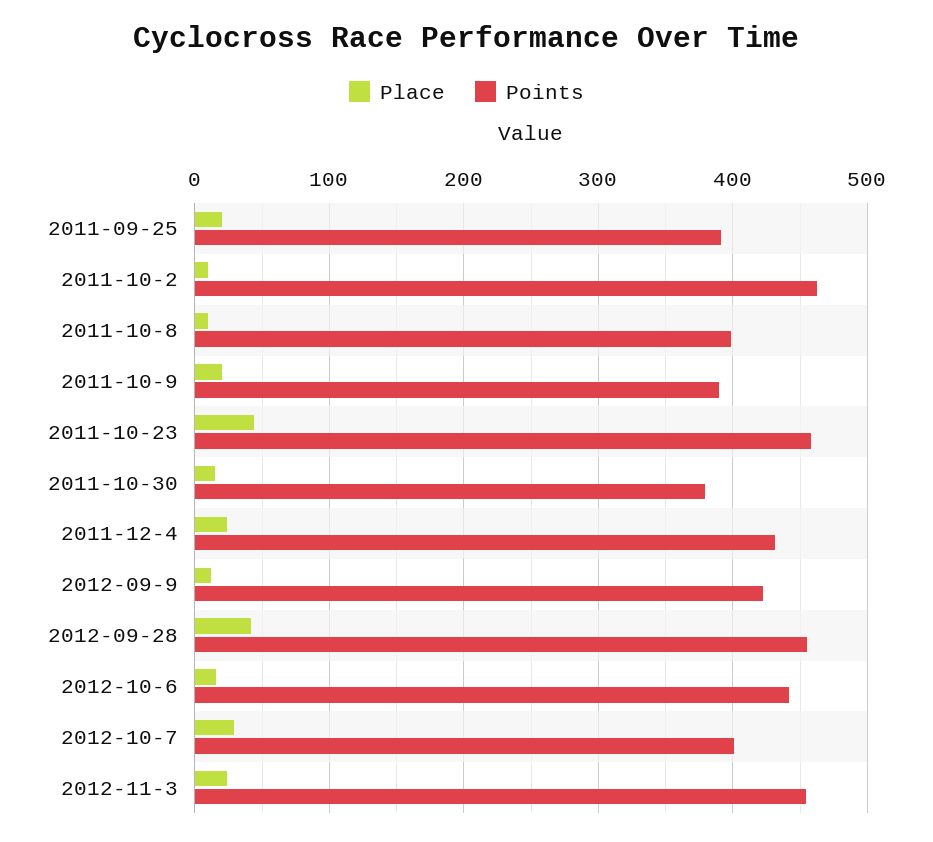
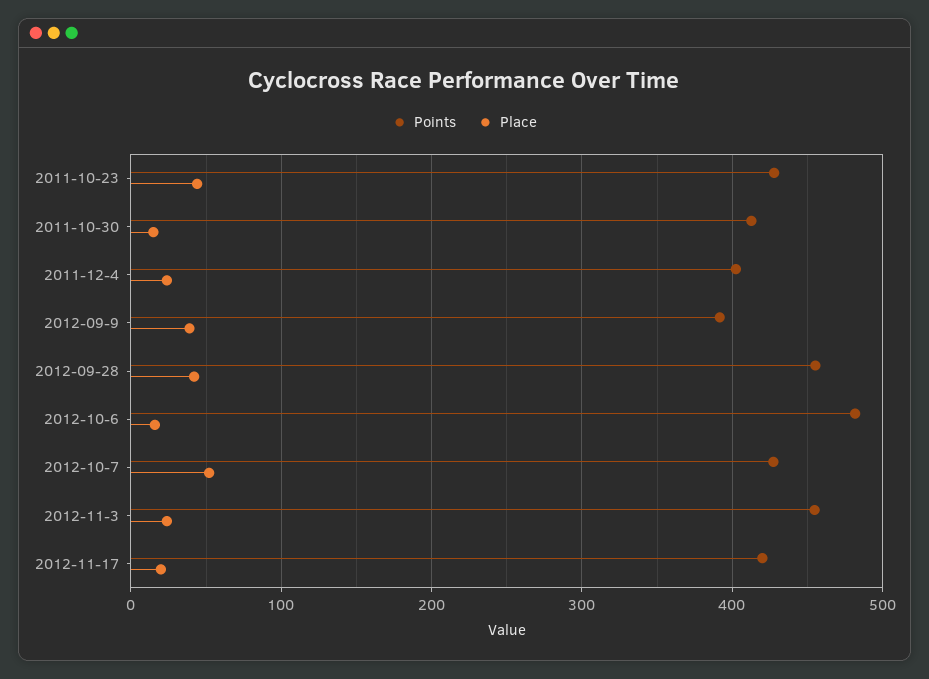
Place, 2011-09-25: 20 -> none
Points, 2011-09-25: 390 -> none
Place, 2011-10-2: 10 -> none
Points, 2011-10-2: 460 -> none
Place, 2011-10-8: 10 -> none
Points, 2011-10-8: 400 -> none
Place, 2011-10-9: 20 -> none
Points, 2011-10-9: 390 -> none
Points, 2011-10-23: 460 -> 430
Points, 2011-10-30: 380 -> 410
Points, 2011-12-4: 430 -> 400
Place, 2012-09-9: 10 -> 40
Points, 2012-09-9: 420 -> 390
Points, 2012-10-6: 440 -> 480
Place, 2012-10-7: 30 -> 50
Points, 2012-10-7: 400 -> 430
Points, 2012-11-17: none -> 420
Place, 2012-11-17: none -> 20

